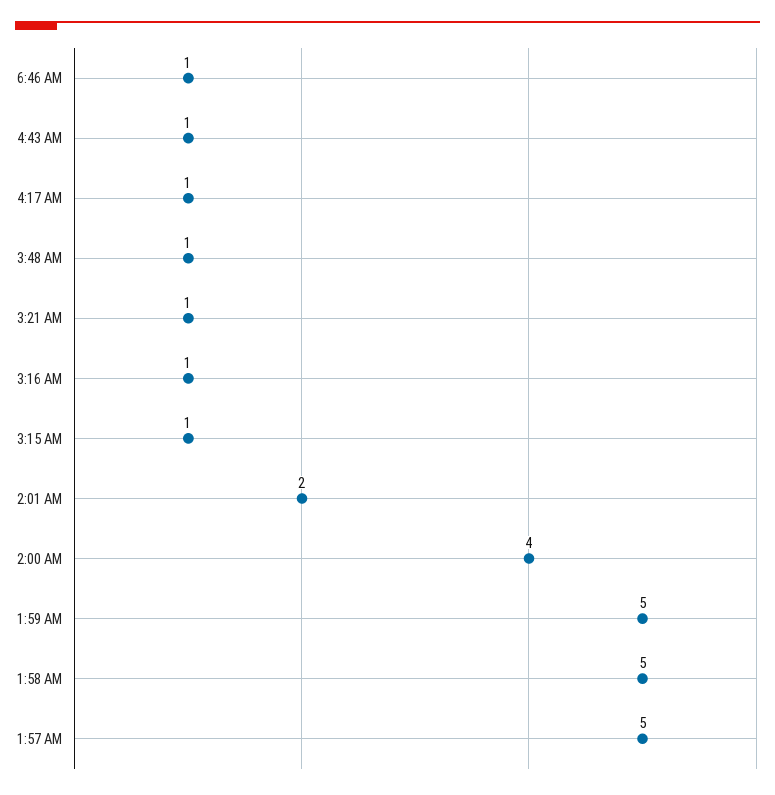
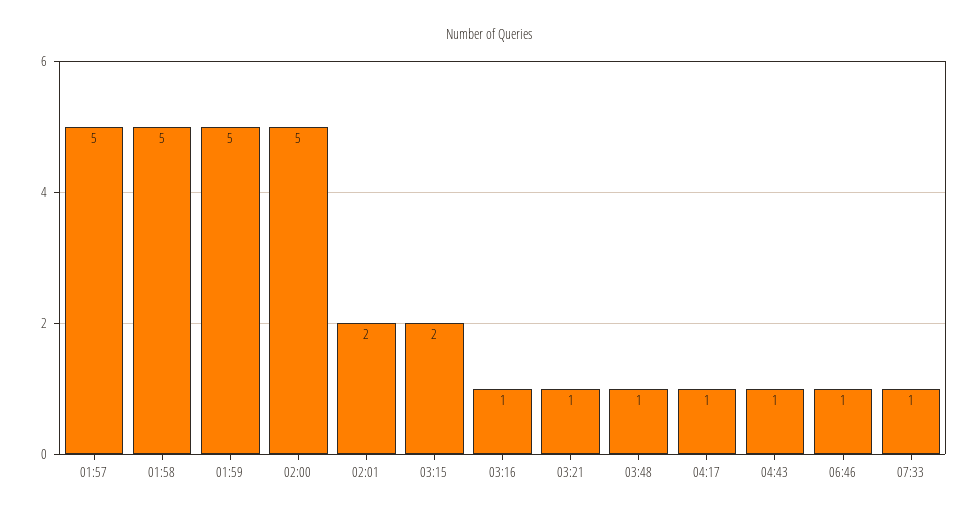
3:15 AM: 1 -> 2
2:00 AM: 4 -> 5
07:33: none -> 1

